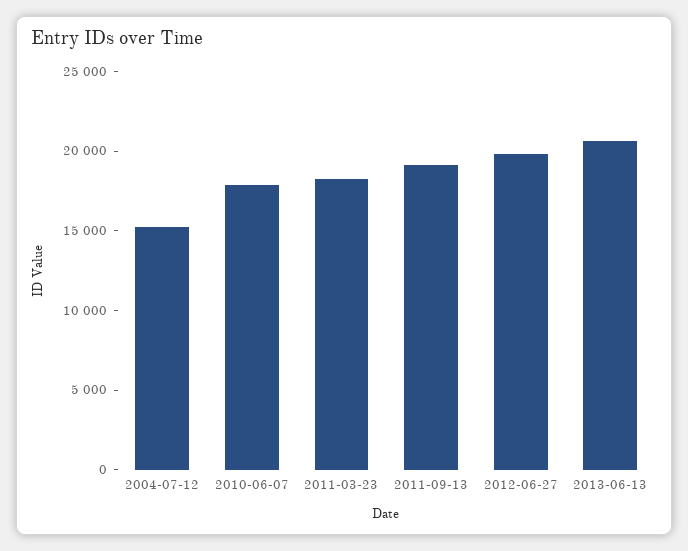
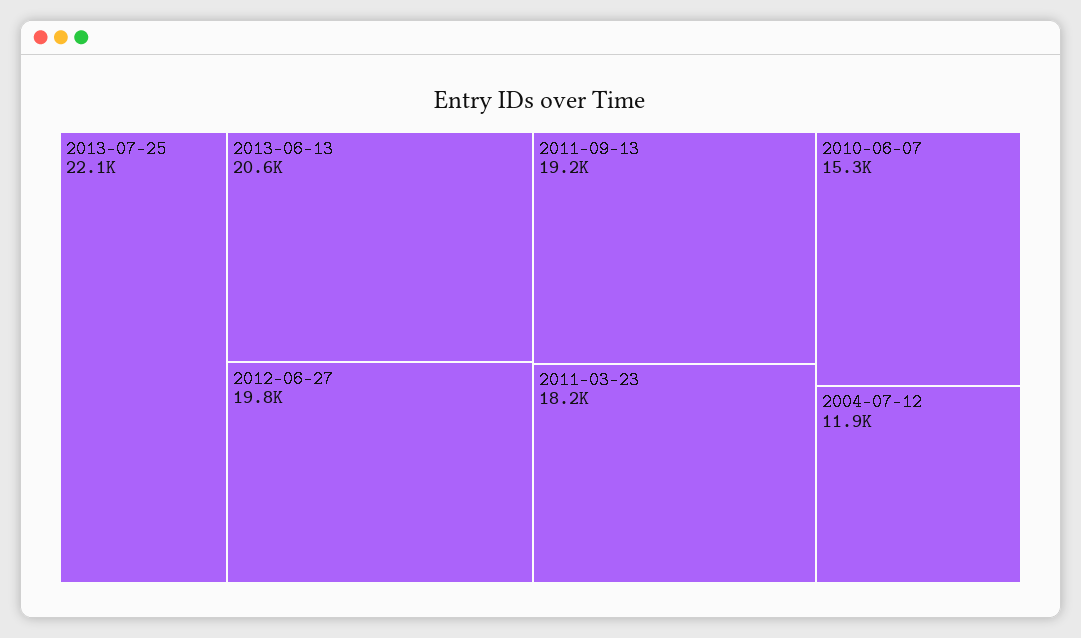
2004-07-12: 15000 -> 11900
2010-06-07: 18000 -> 15300
2013-07-25: none -> 22100

